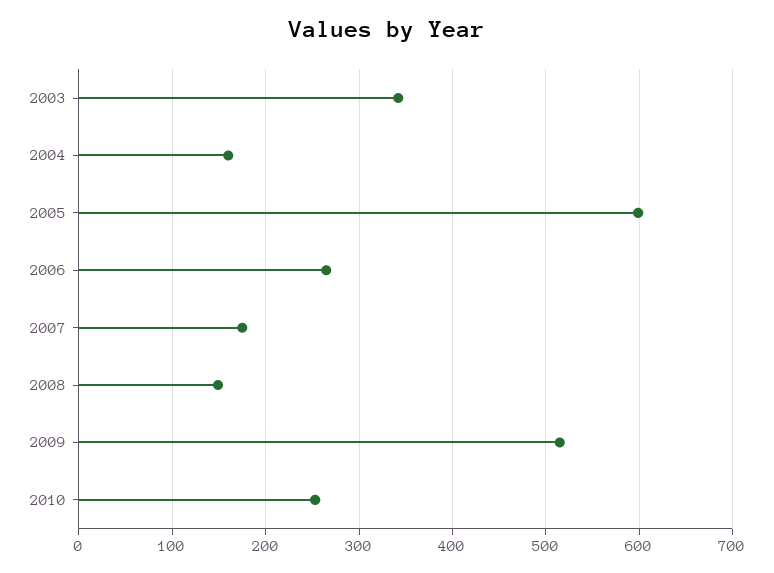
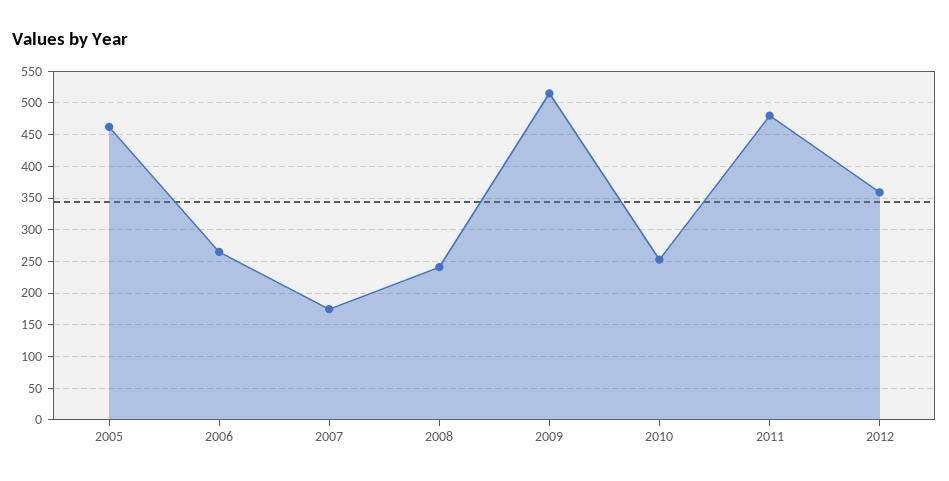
2003: 340 -> none
2004: 160 -> none
2005: 600 -> 460
2008: 150 -> 240
2011: none -> 480
2012: none -> 360

